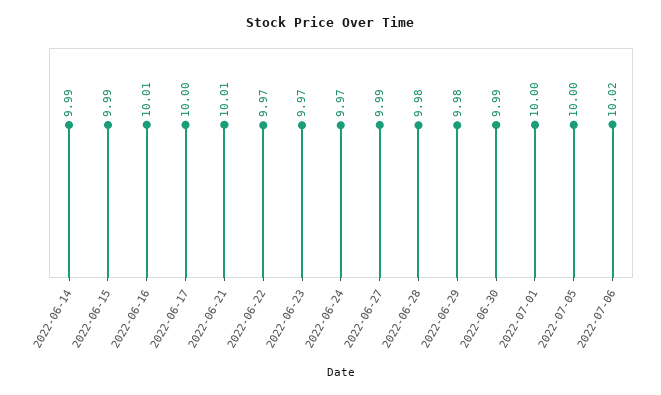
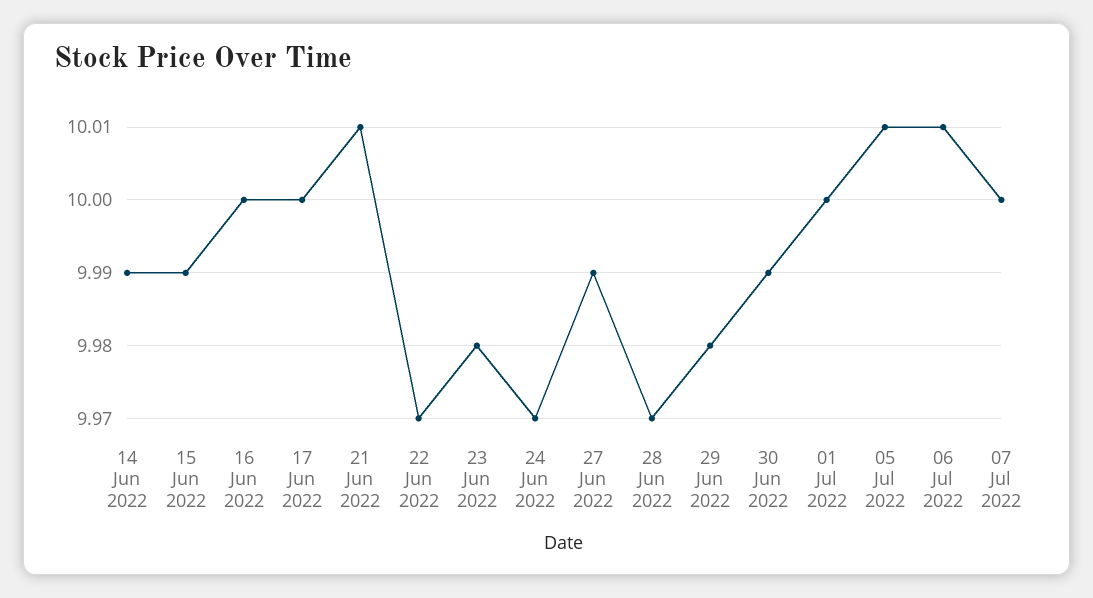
2022-06-16: 10.01 -> 10
2022-06-23: 9.97 -> 9.98
2022-06-28: 9.98 -> 9.97
2022-07-05: 10 -> 10.01
2022-07-06: 10.02 -> 10.01
07 Jul 2022: none -> 10

